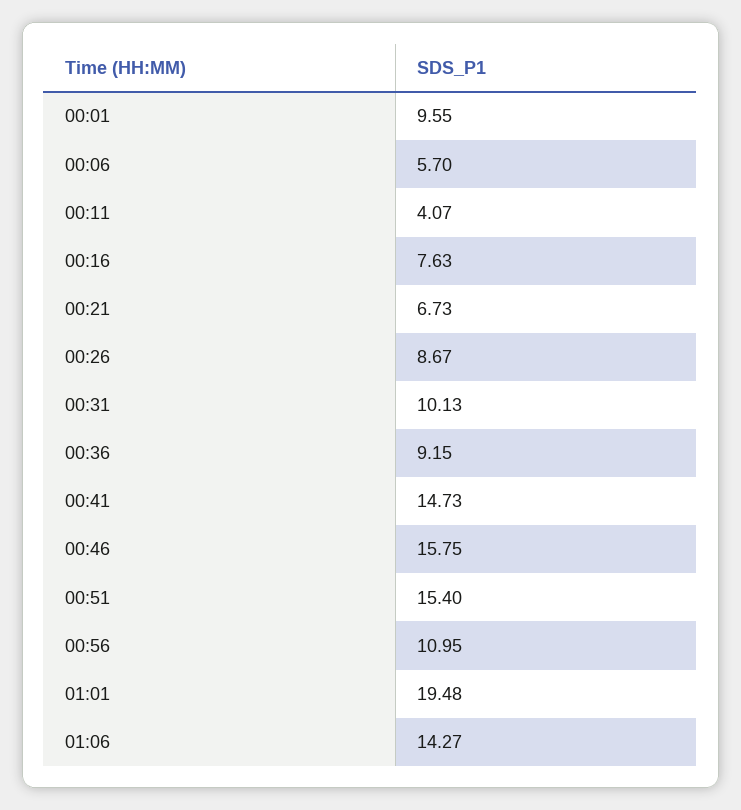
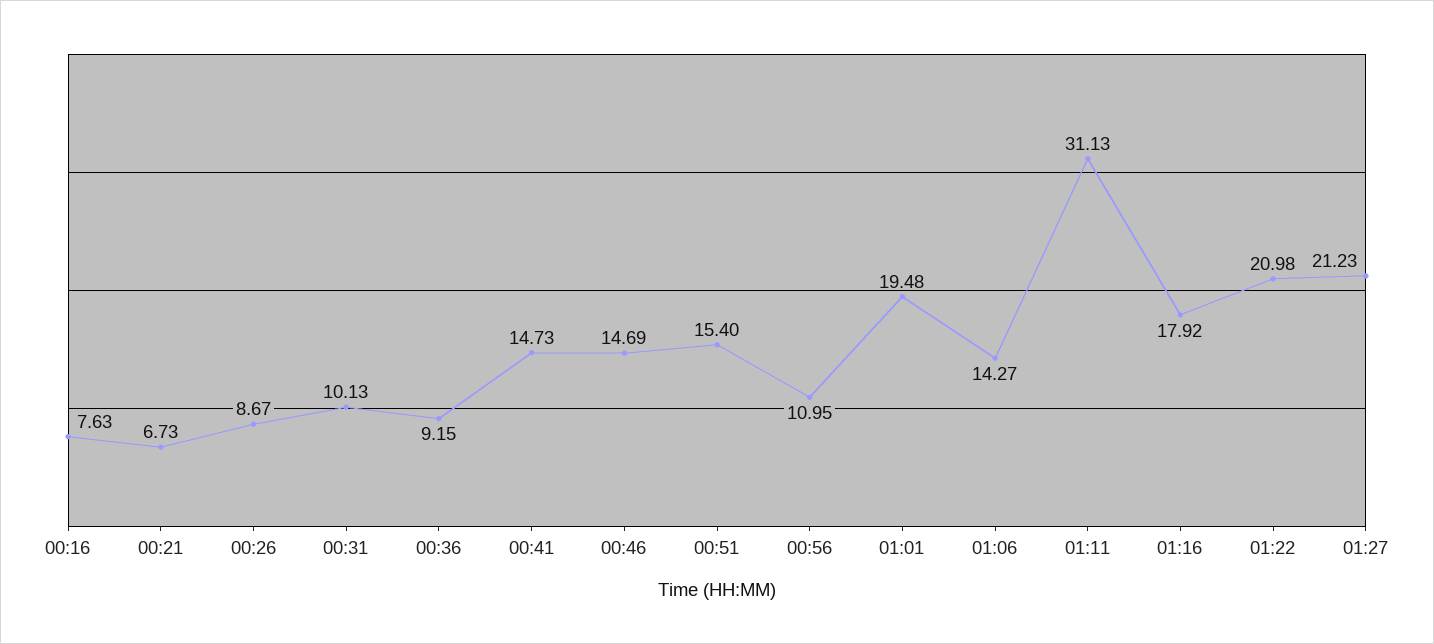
00:01: 9.55 -> none
00:06: 5.7 -> none
00:11: 4.07 -> none
00:46: 15.75 -> 14.69
01:11: none -> 31.13
01:16: none -> 17.92
01:22: none -> 20.98
01:27: none -> 21.23

